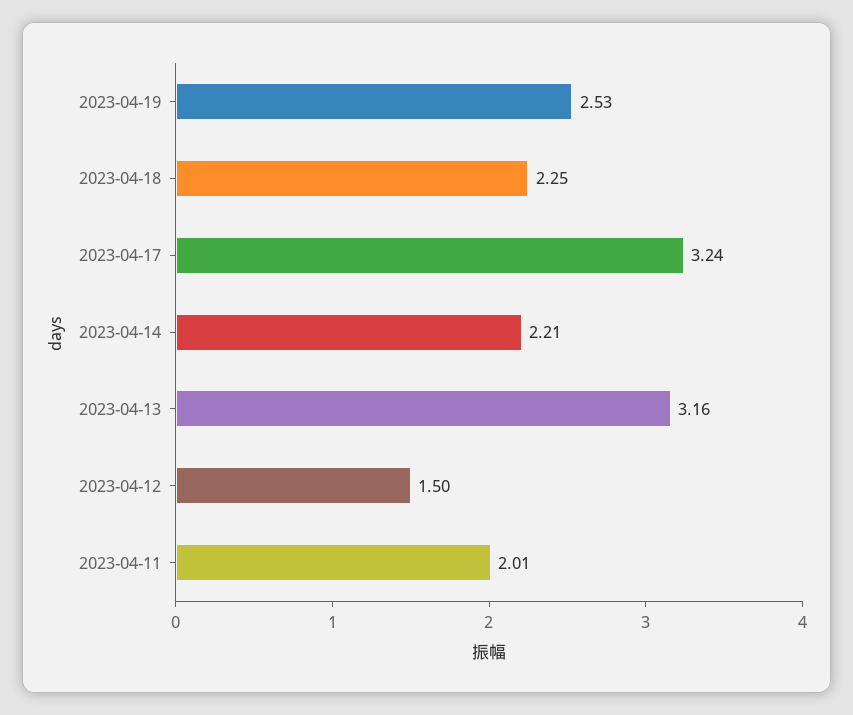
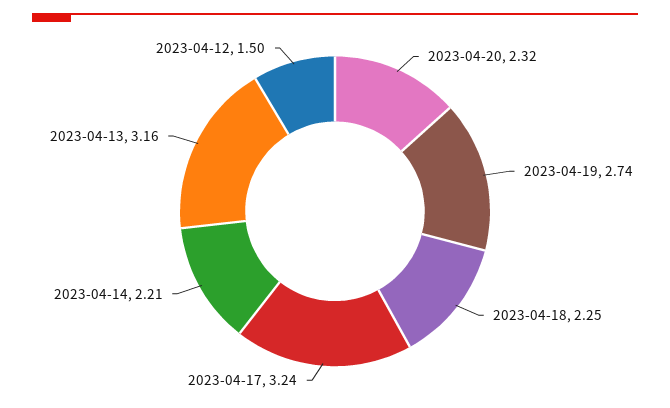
2023-04-19: 2.53 -> 2.74
2023-04-11: 2.01 -> none
2023-04-20: none -> 2.32

